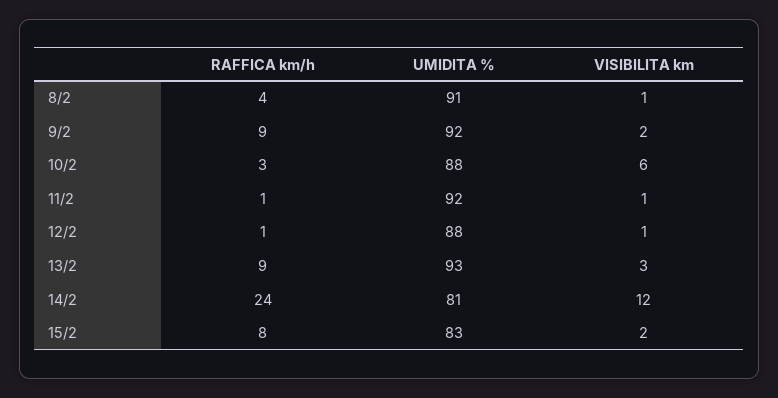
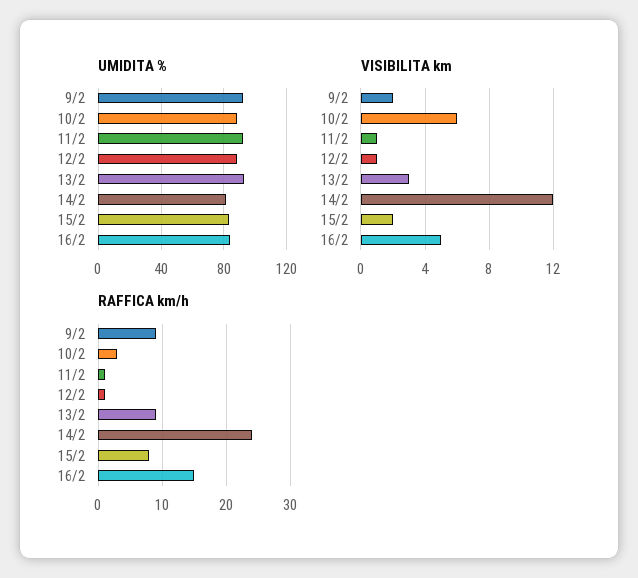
RAFFICA km/h, 8/2: 4 -> none
UMIDITA %, 8/2: 91 -> none
VISIBILITA km, 8/2: 1 -> none
UMIDITA %, 16/2: none -> 85
VISIBILITA km, 16/2: none -> 5
RAFFICA km/h, 16/2: none -> 15

